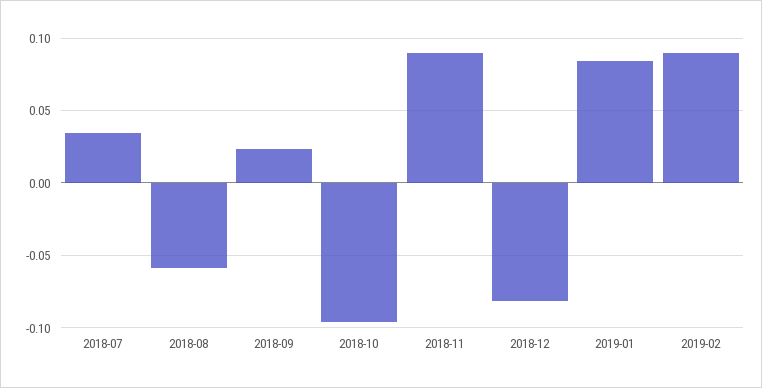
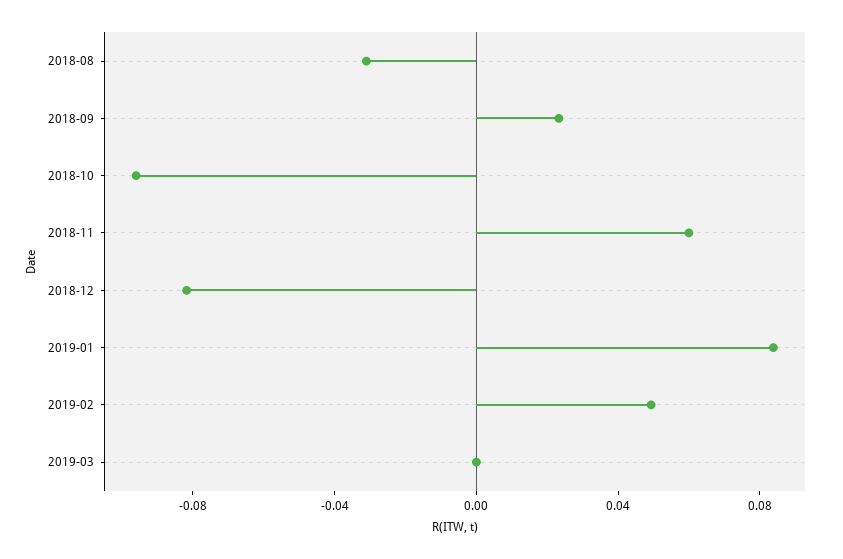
2018-07: 0.035 -> none
2018-08: -0.06 -> -0.03
2018-11: 0.09 -> 0.06
2019-02: 0.09 -> 0.05
2019-03: none -> 0

